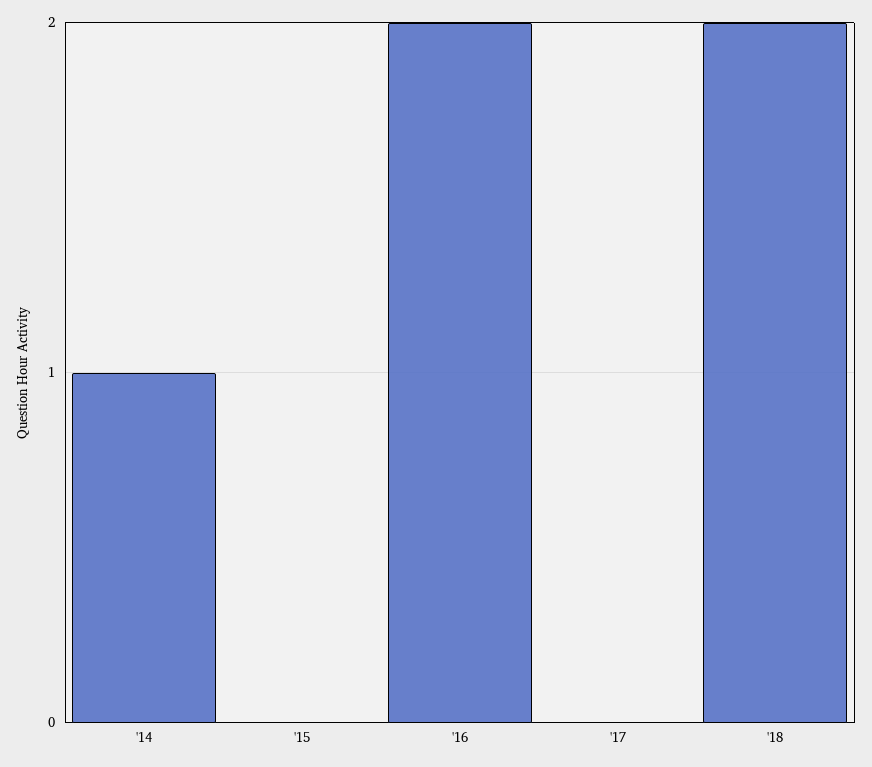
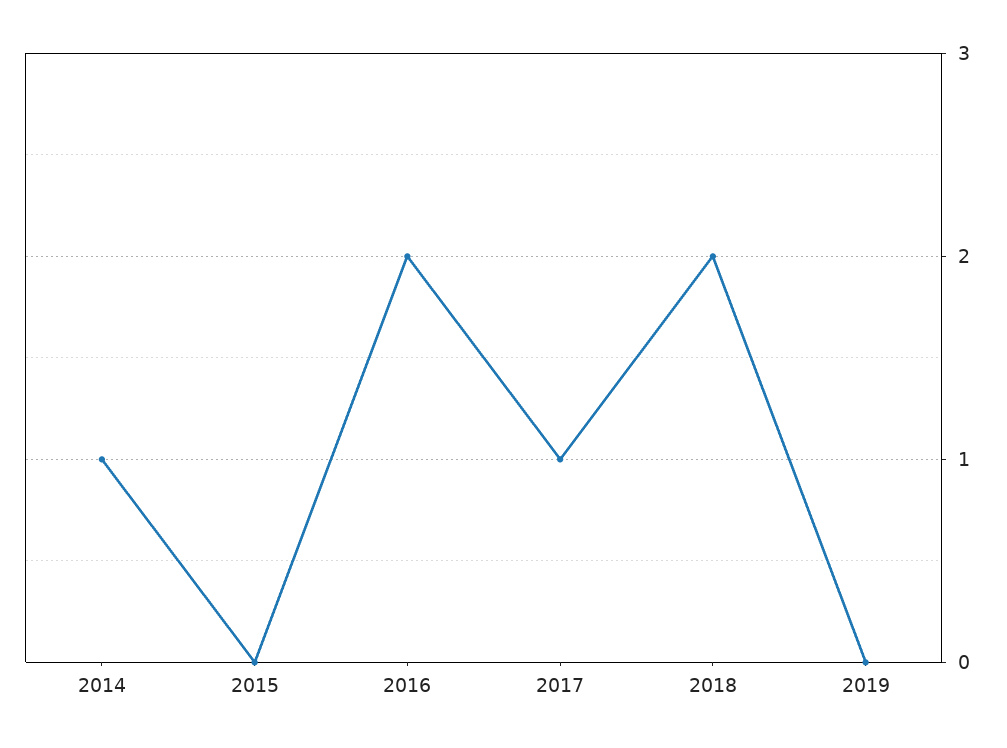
'17: 0 -> 1
2019: none -> 0

